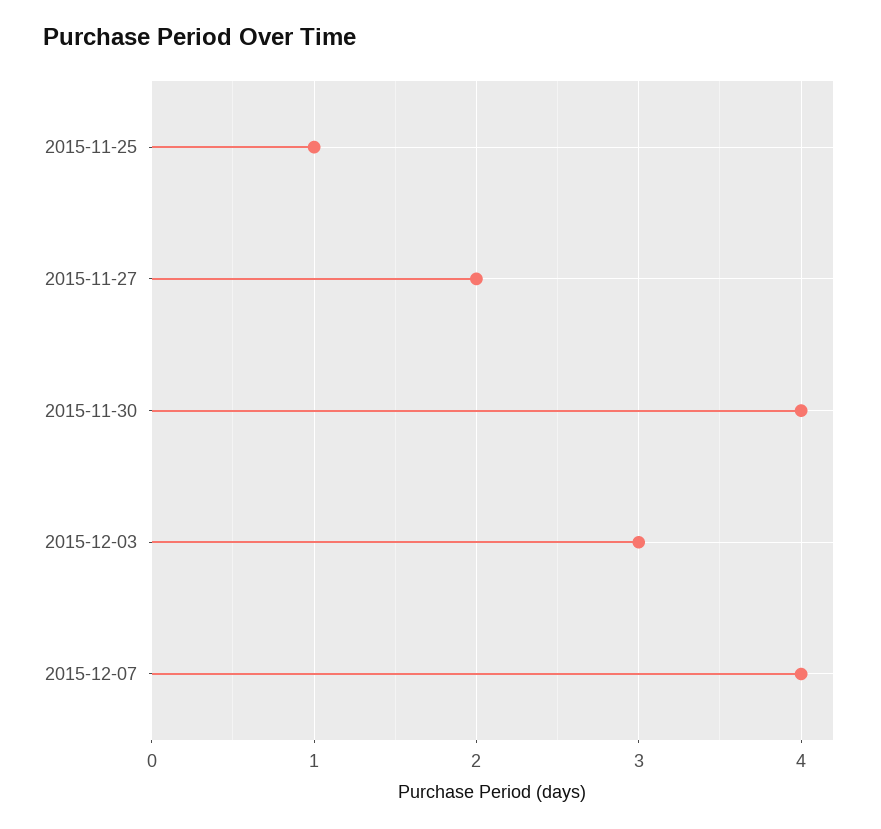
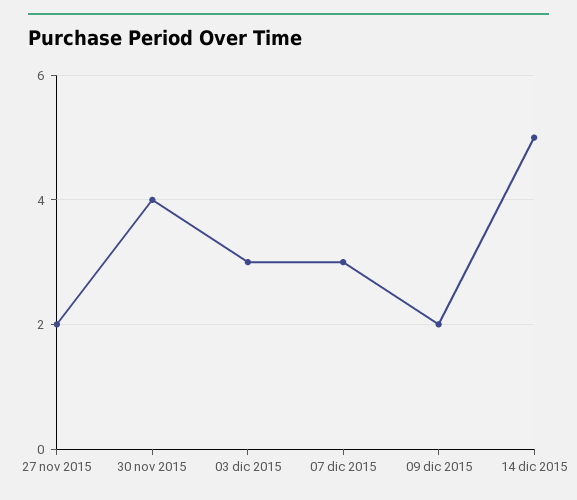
2015-11-25: 1 -> none
2015-12-07: 4 -> 3
09 dic 2015: none -> 2
14 dic 2015: none -> 5

